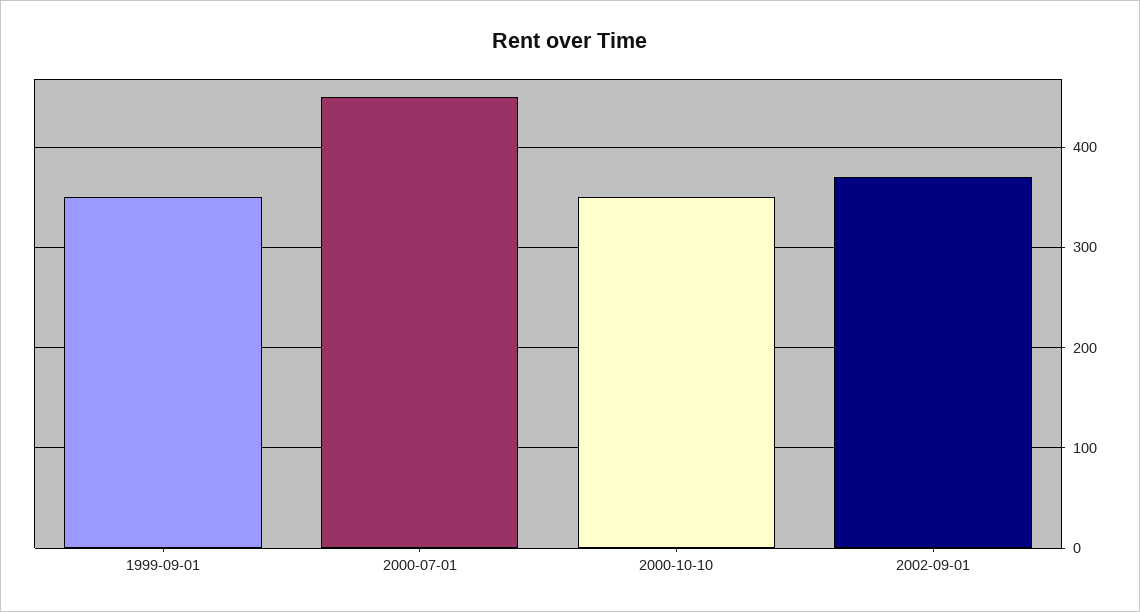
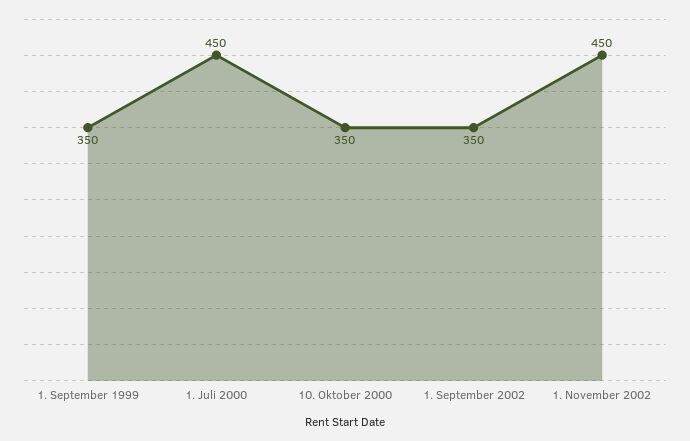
2002-09-01: 370 -> 350
1. November 2002: none -> 450

